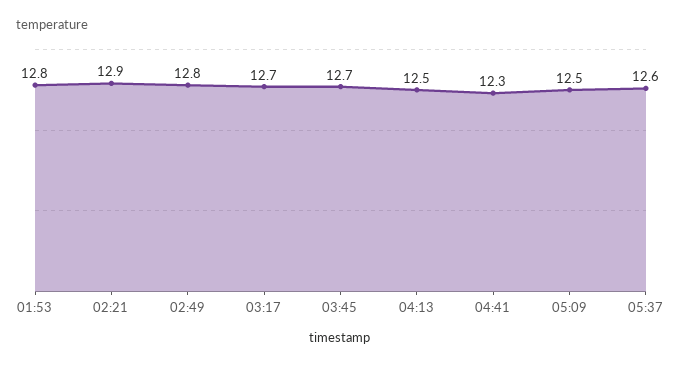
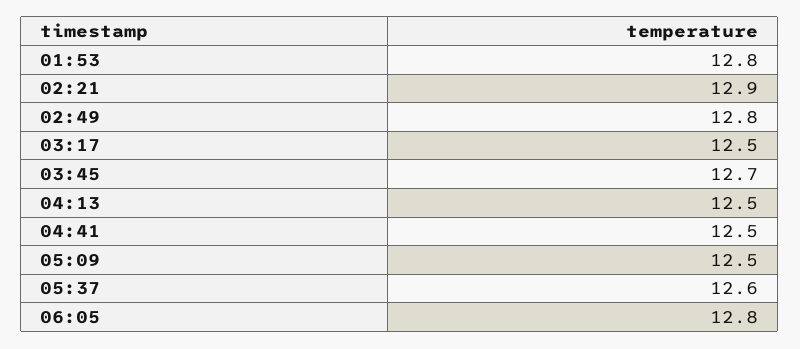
03:17: 12.7 -> 12.5
04:41: 12.3 -> 12.5
06:05: none -> 12.8

